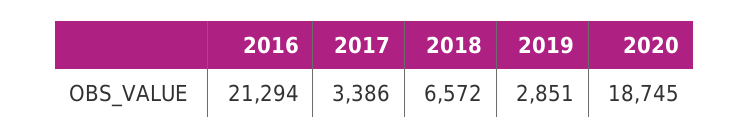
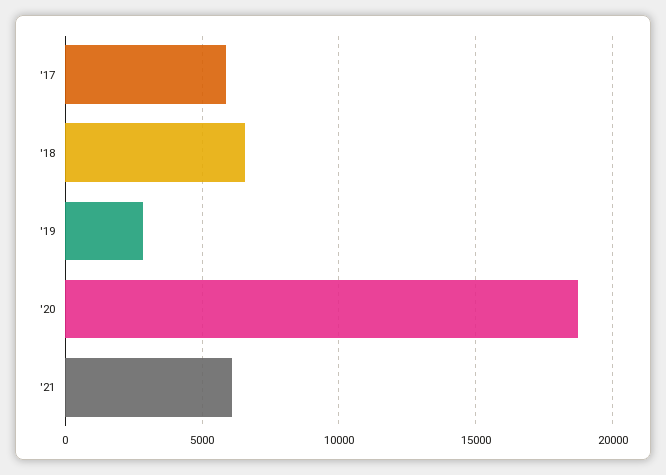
2016: 21294 -> none
2017: 3386 -> 6000
'21: none -> 6000

